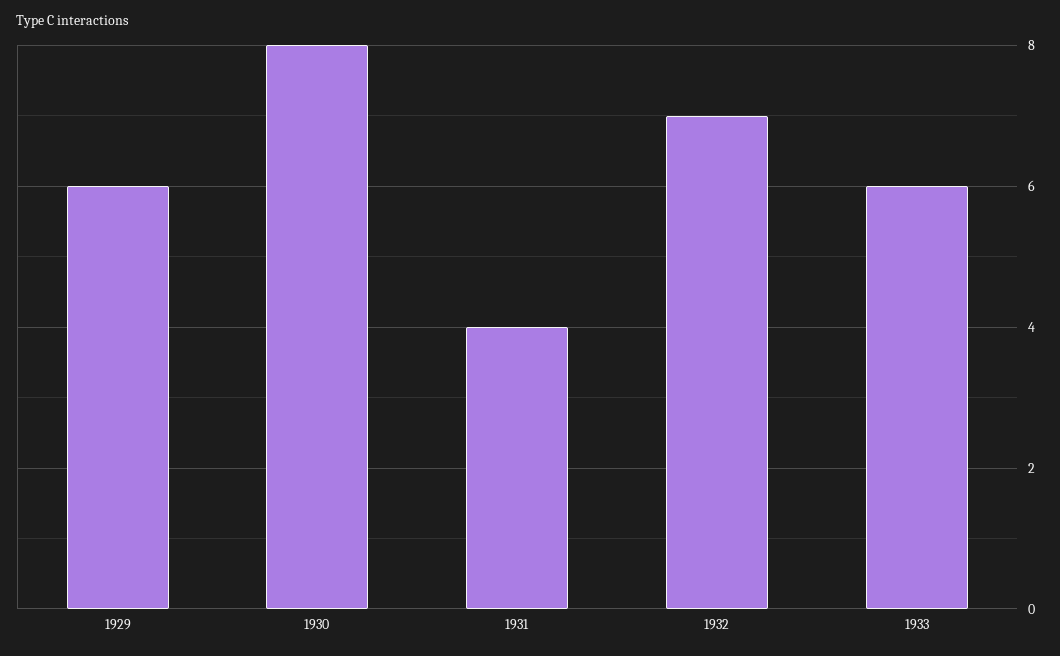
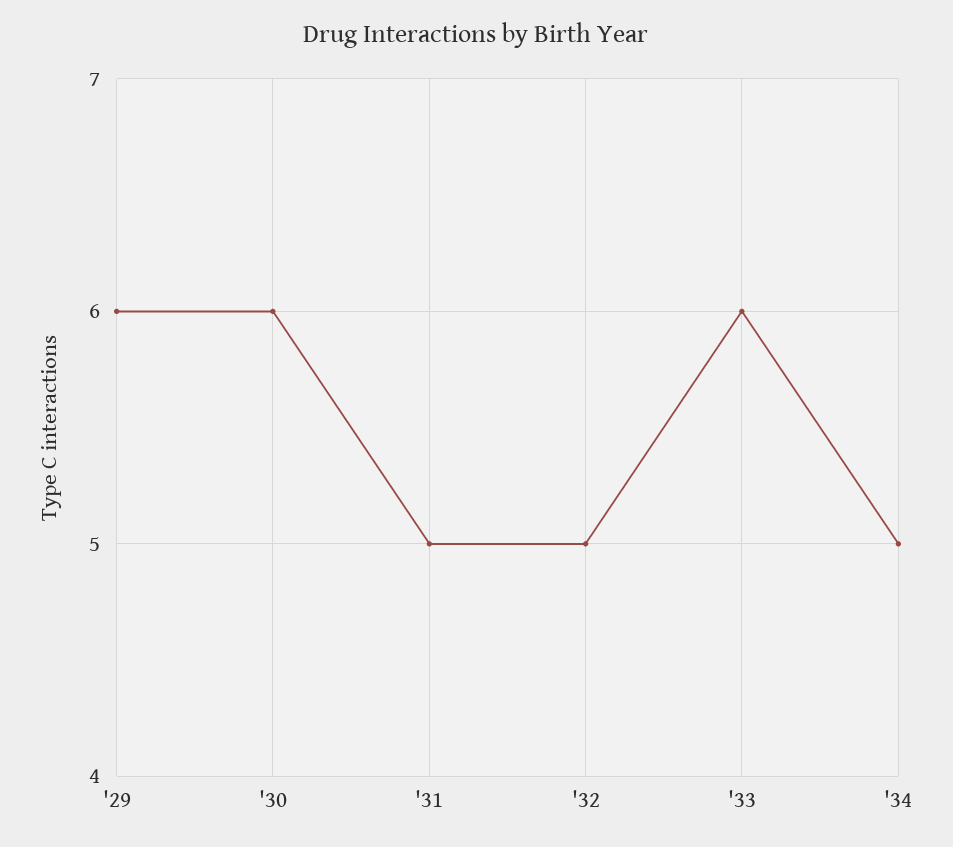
1930: 8 -> 6
1931: 4 -> 5
1932: 7 -> 5
'34: none -> 5

